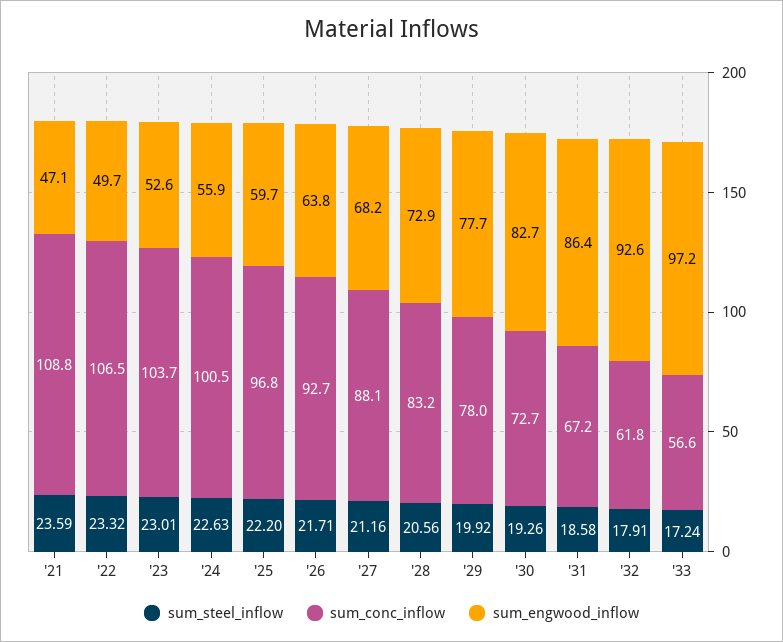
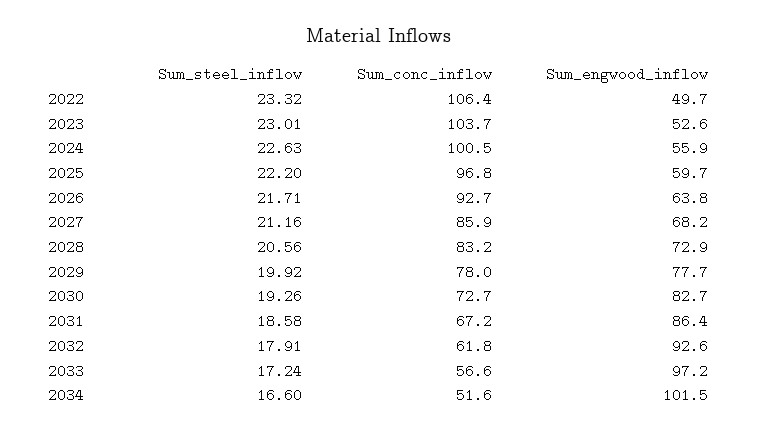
sum_steel_inflow, '21: 23.59 -> none
sum_conc_inflow, '21: 108.8 -> none
sum_engwood_inflow, '21: 47.1 -> none
sum_conc_inflow, '22: 106.5 -> 106.4
sum_conc_inflow, '27: 88.1 -> 85.9
sum_steel_inflow, 2034: none -> 16.6
sum_conc_inflow, 2034: none -> 51.6
sum_engwood_inflow, 2034: none -> 101.5

